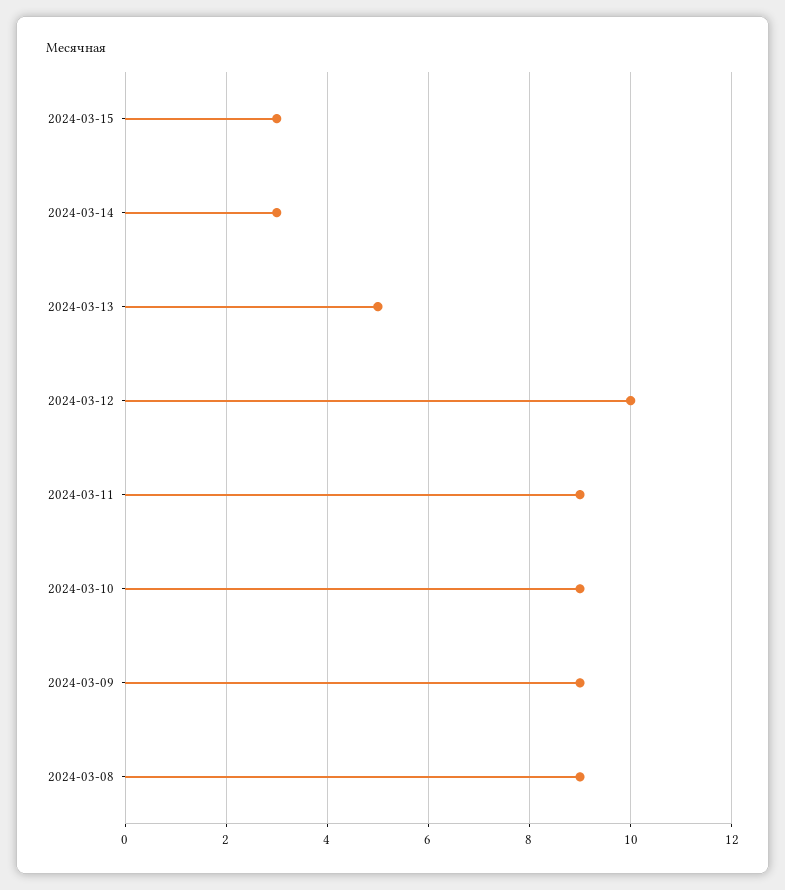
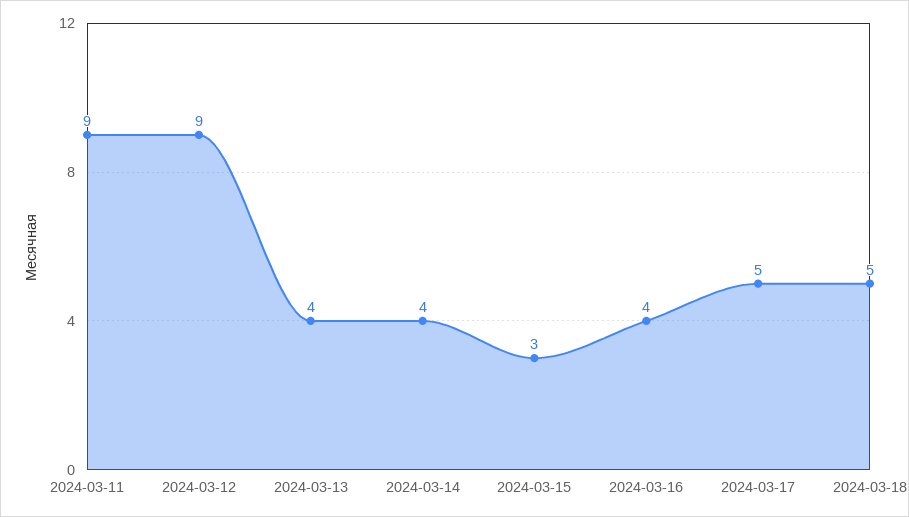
2024-03-14: 3 -> 4
2024-03-13: 5 -> 4
2024-03-12: 10 -> 9
2024-03-10: 9 -> none
2024-03-09: 9 -> none
2024-03-08: 9 -> none
2024-03-16: none -> 4
2024-03-17: none -> 5
2024-03-18: none -> 5

